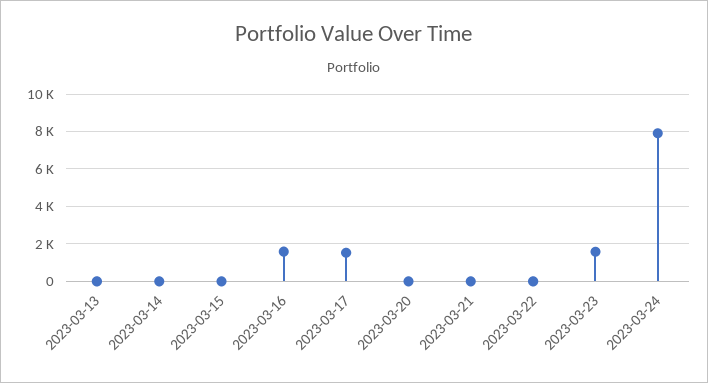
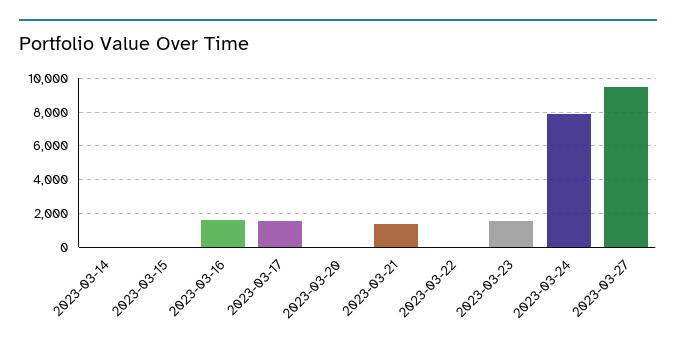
2023-03-13: 0 -> none
2023-03-21: 0 -> 1500
2023-03-27: none -> 9500

